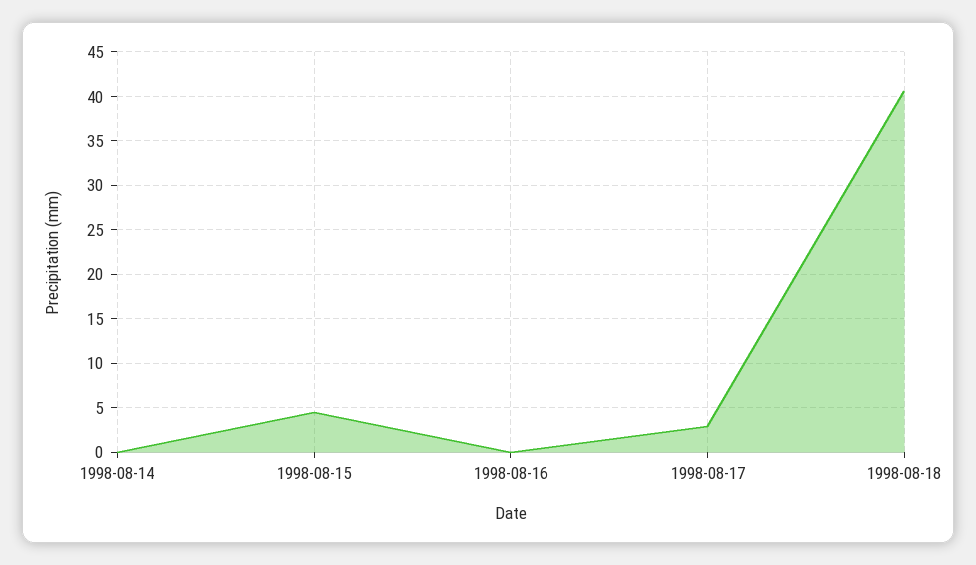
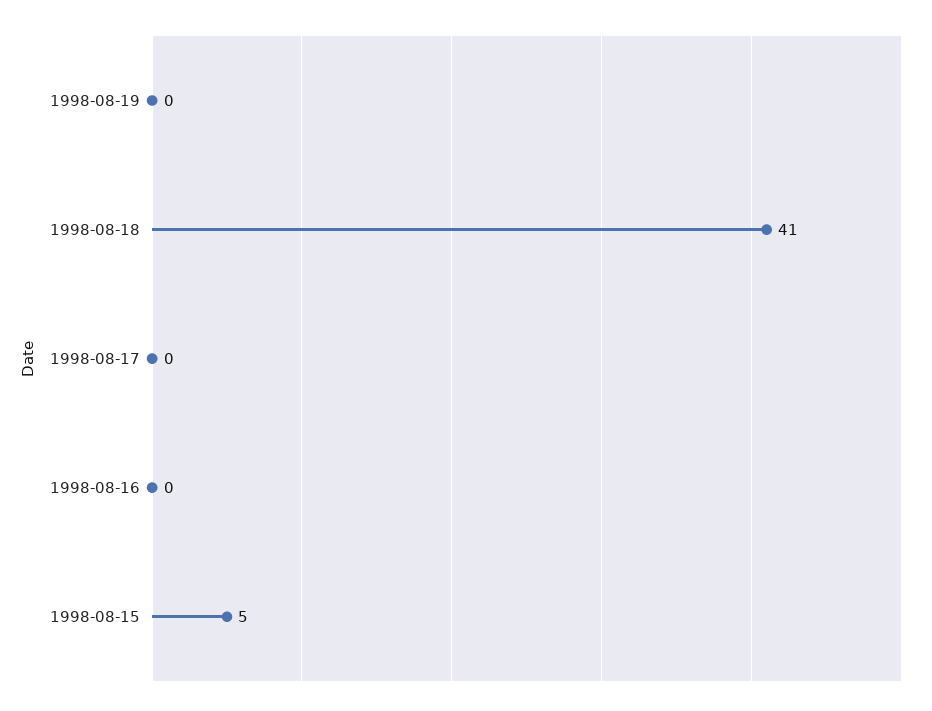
1998-08-14: 0 -> none
1998-08-17: 3 -> 0
1998-08-19: none -> 0

